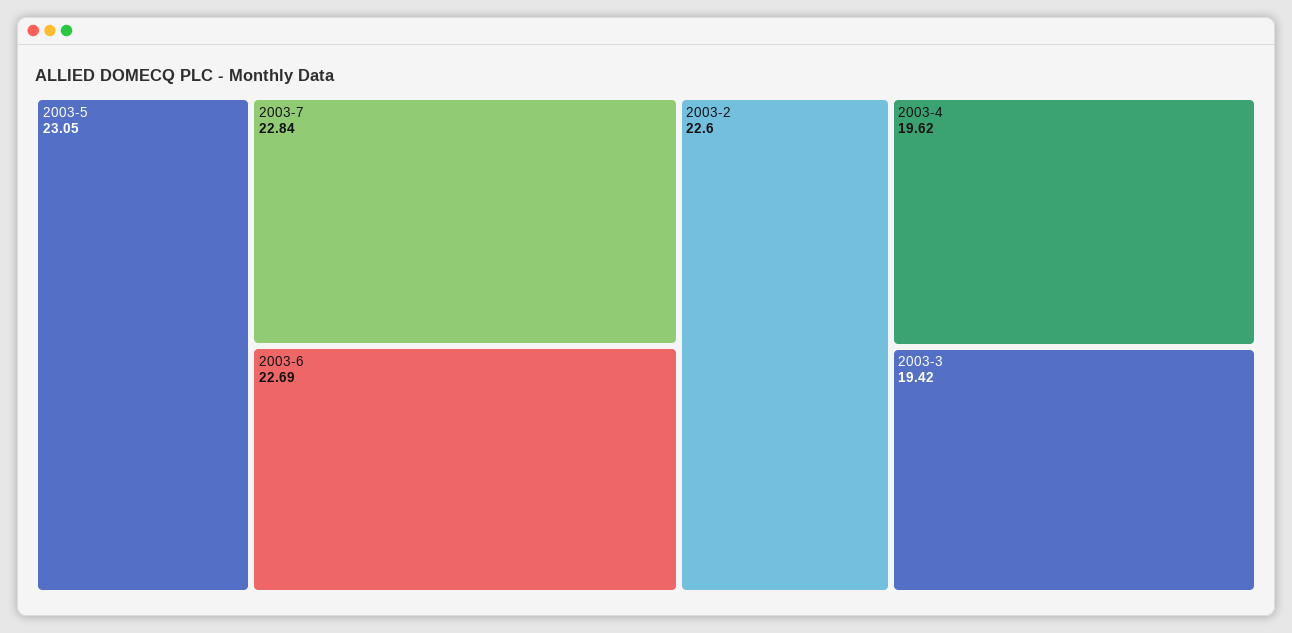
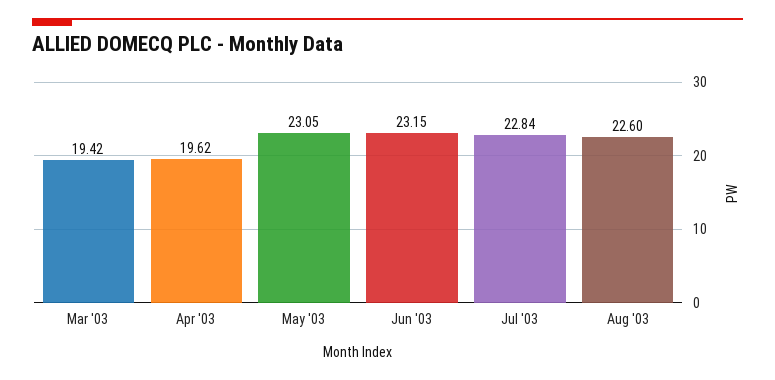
2003-6: 22.69 -> 23.15
2003-2: 22.6 -> none
Aug '03: none -> 22.6

